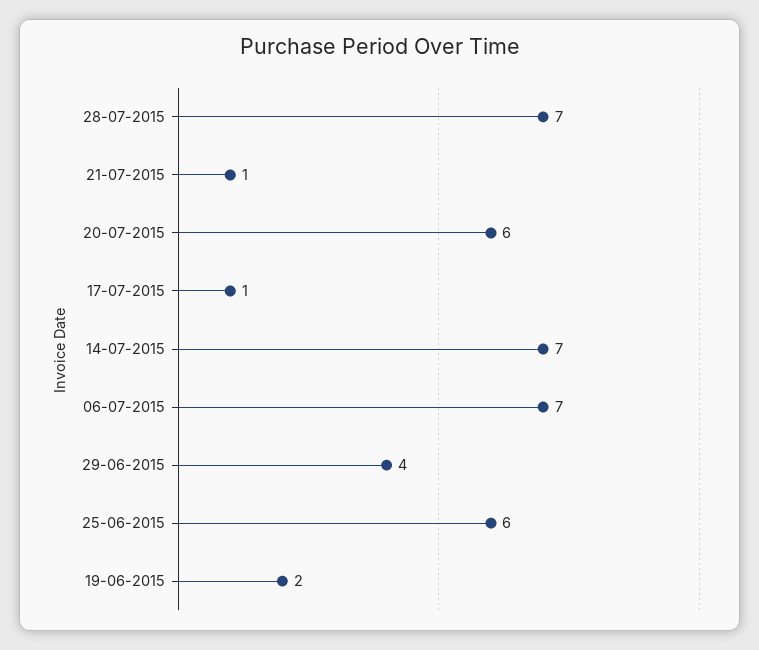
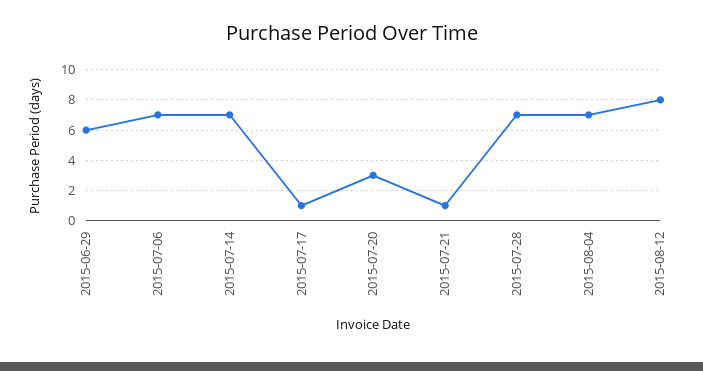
20-07-2015: 6 -> 3
29-06-2015: 4 -> 6
25-06-2015: 6 -> none
19-06-2015: 2 -> none
2015-08-04: none -> 7
2015-08-12: none -> 8

